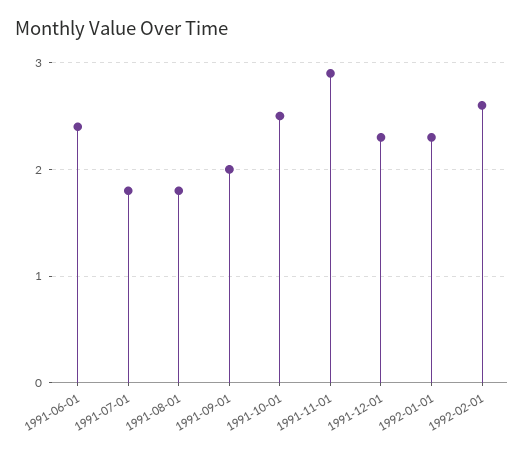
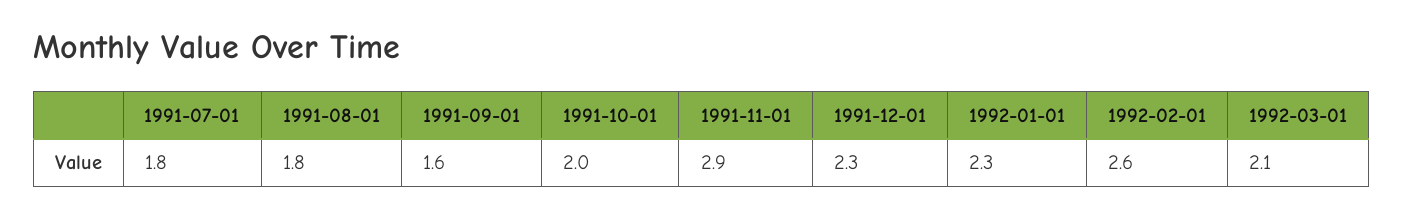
1991-06-01: 2.4 -> none
1991-09-01: 2 -> 1.6
1991-10-01: 2.5 -> 2
1992-03-01: none -> 2.1

